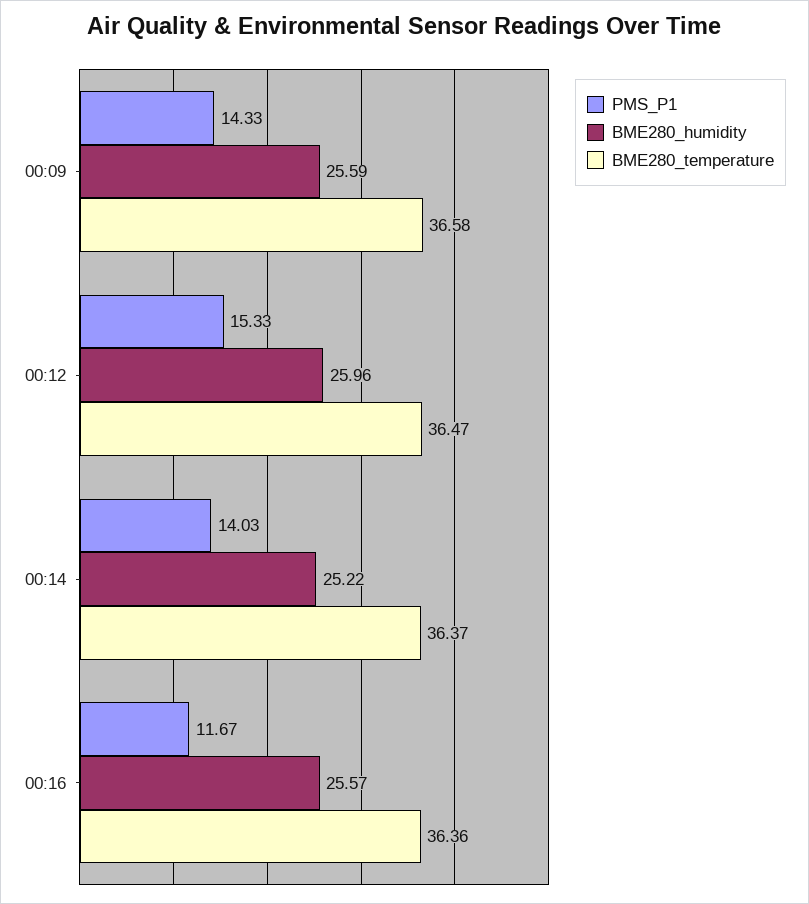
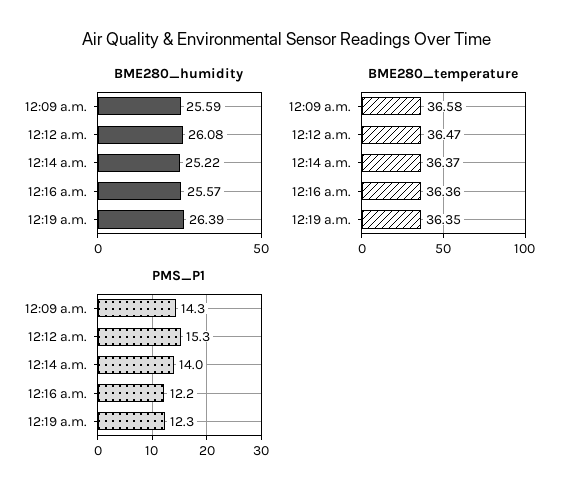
BME280_humidity, 00:12: 25.96 -> 26.08
PMS_P1, 00:16: 11.67 -> 12.2
BME280_humidity, 12:19 a.m.: none -> 26.39
BME280_temperature, 12:19 a.m.: none -> 36.35
PMS_P1, 12:19 a.m.: none -> 12.3

